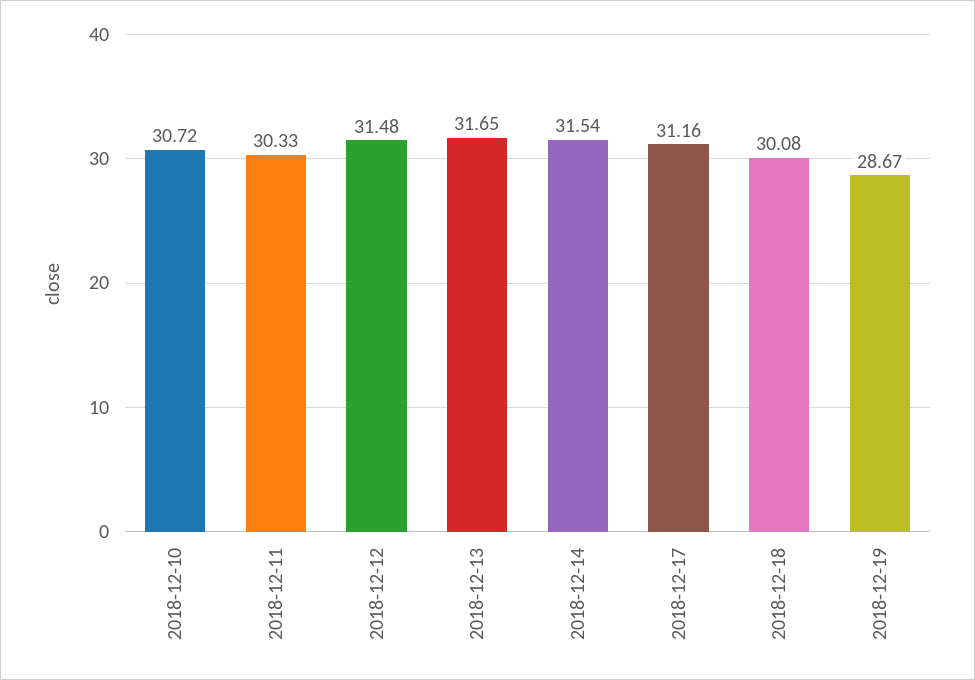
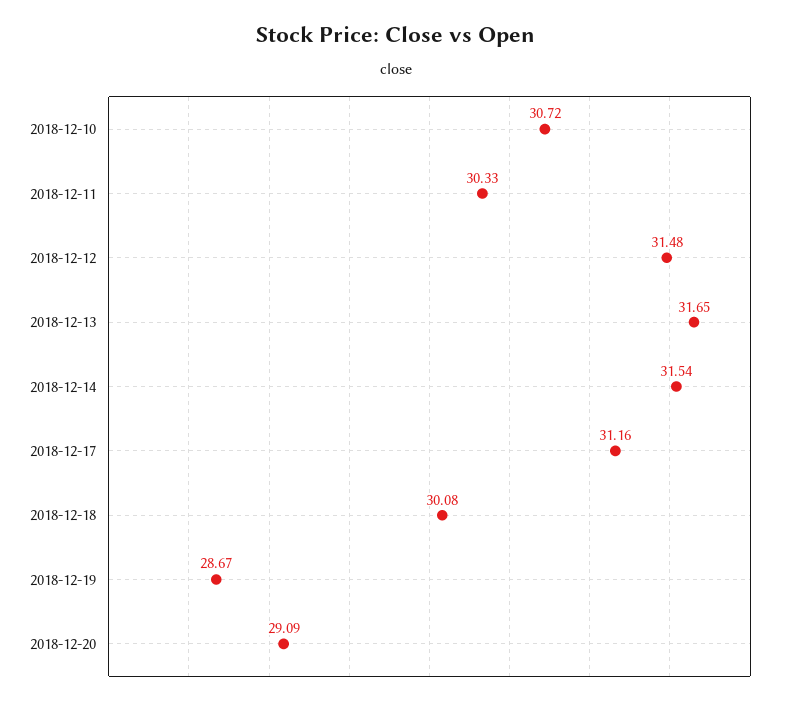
2018-12-20: none -> 29.09

